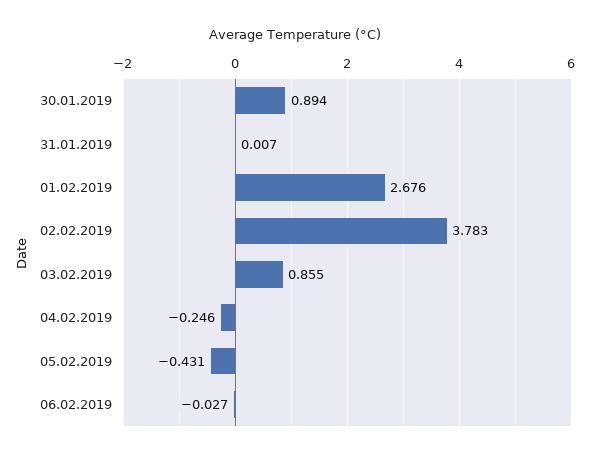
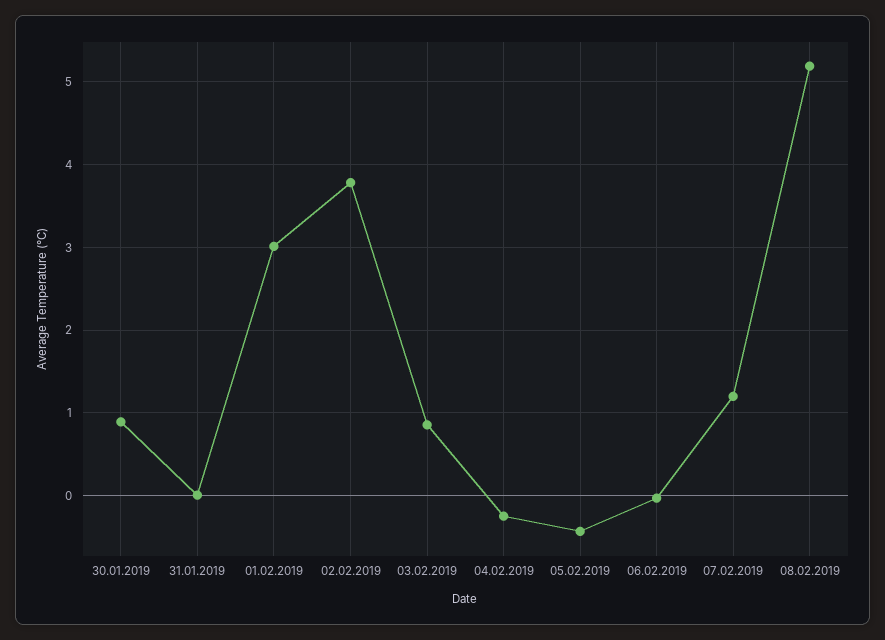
01.02.2019: 2.676 -> 3
07.02.2019: none -> 1.2
08.02.2019: none -> 5.2

